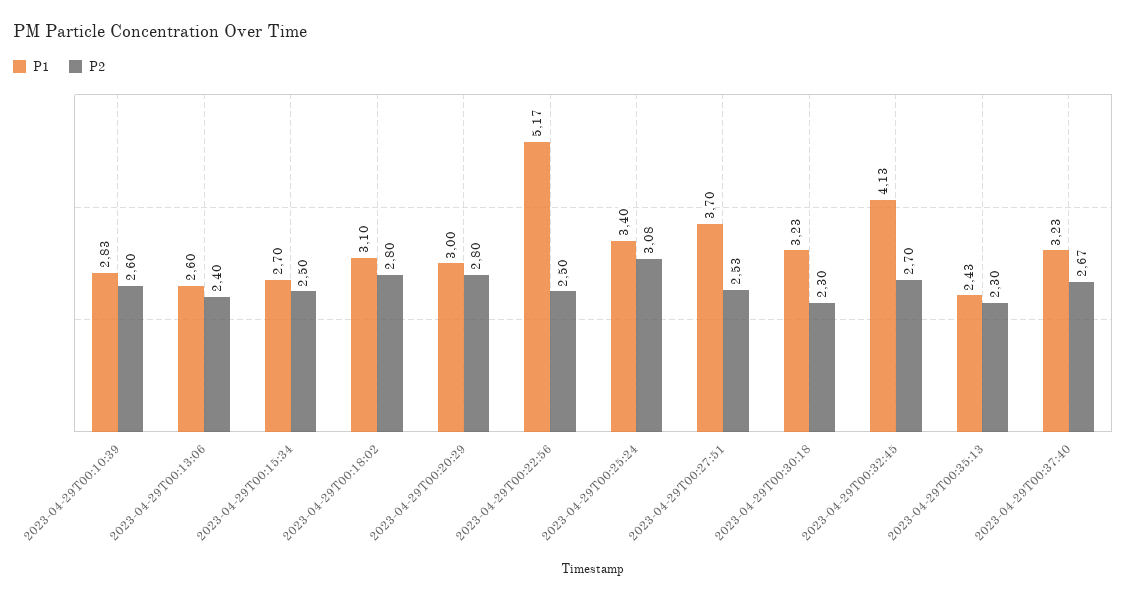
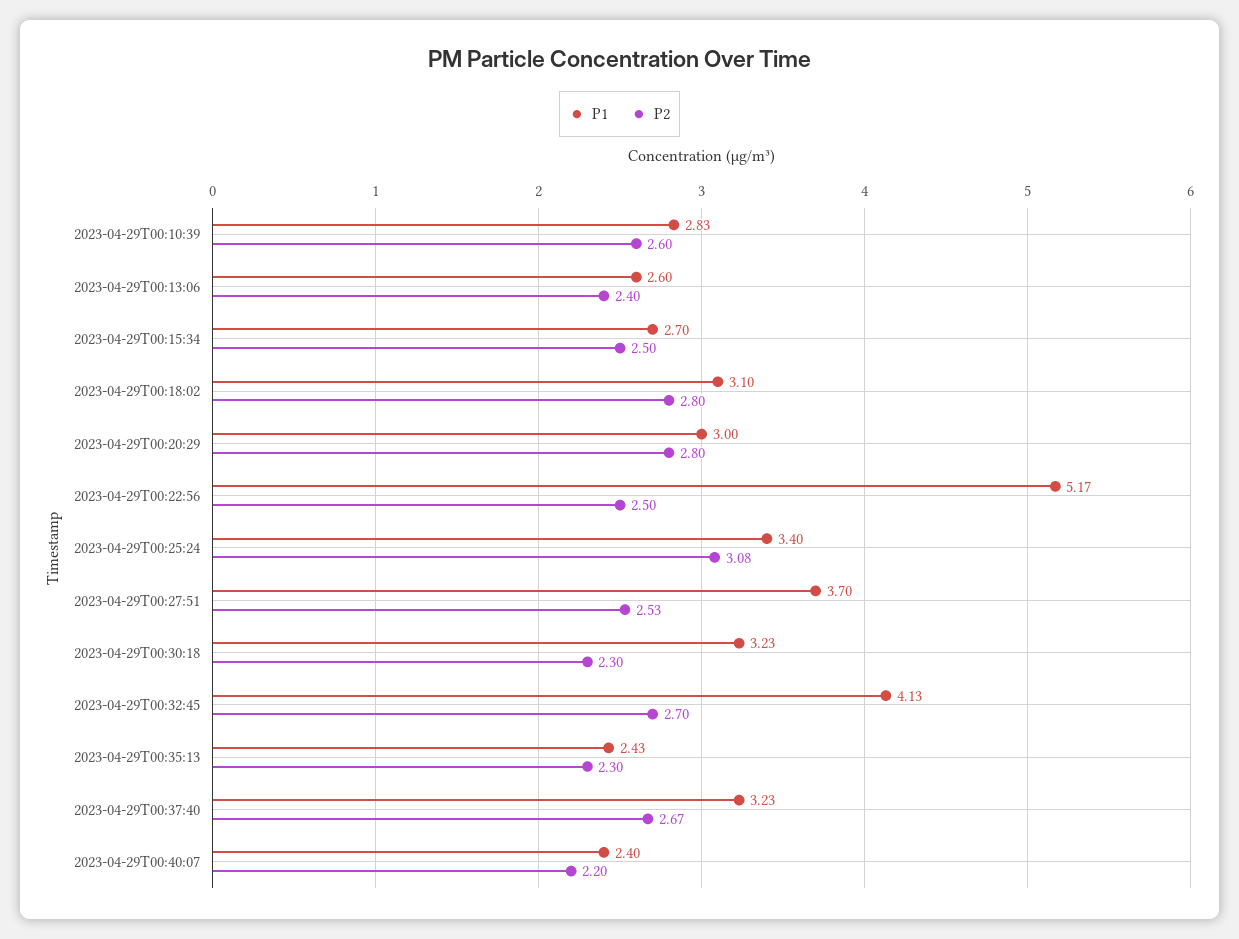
P1, 2023-04-29T00:40:07: none -> 2.4
P2, 2023-04-29T00:40:07: none -> 2.2

